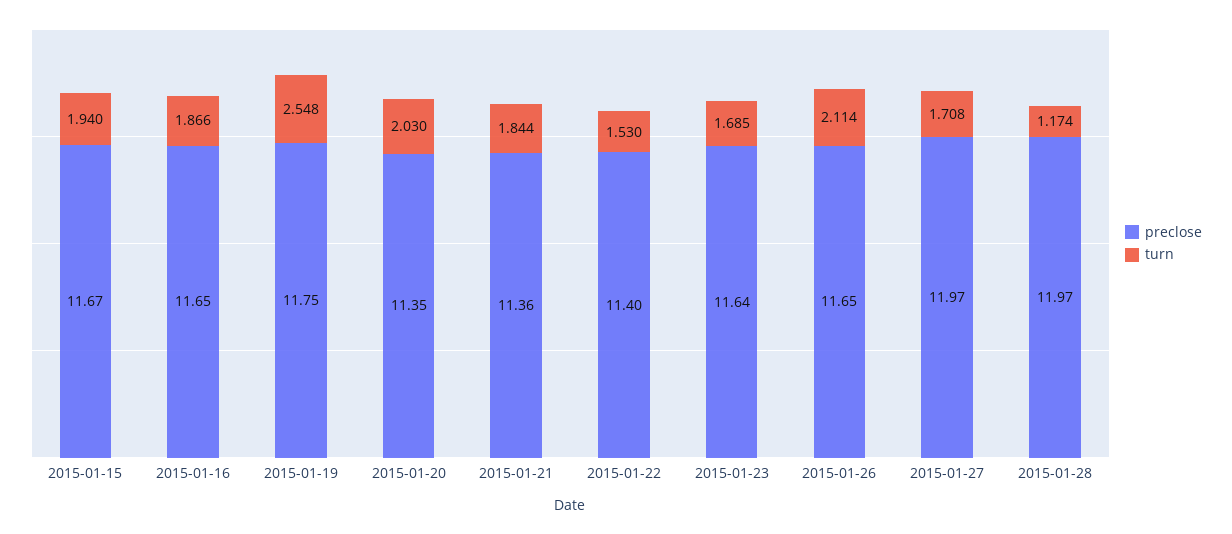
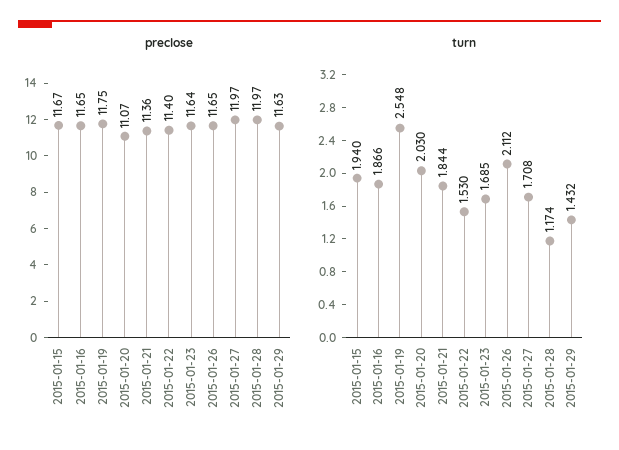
preclose, 2015-01-20: 11.35 -> 11.07
turn, 2015-01-26: 2.114 -> 2.112
preclose, 2015-01-29: none -> 11.63
turn, 2015-01-29: none -> 1.432

